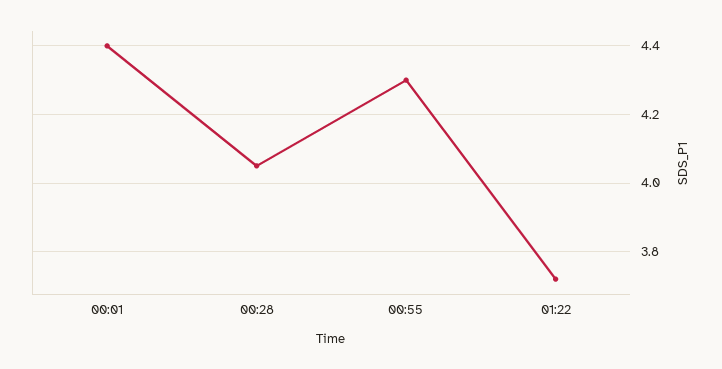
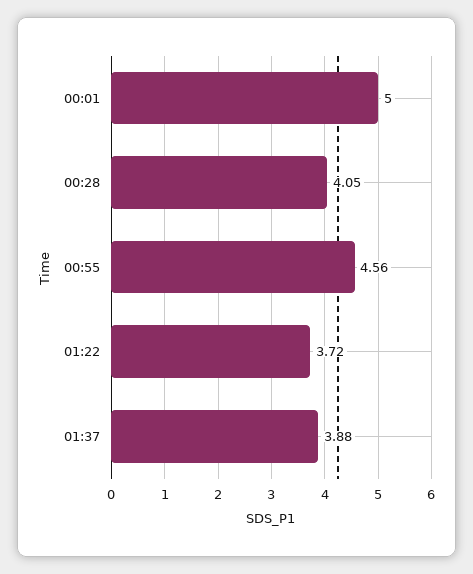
00:01: 4.4 -> 5
00:55: 4.3 -> 4.56
01:37: none -> 3.88

